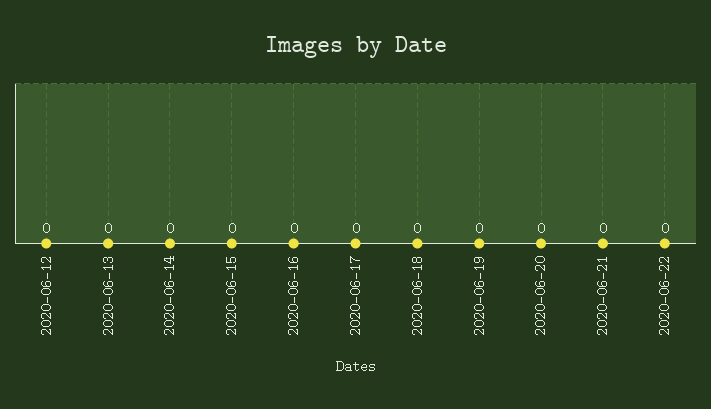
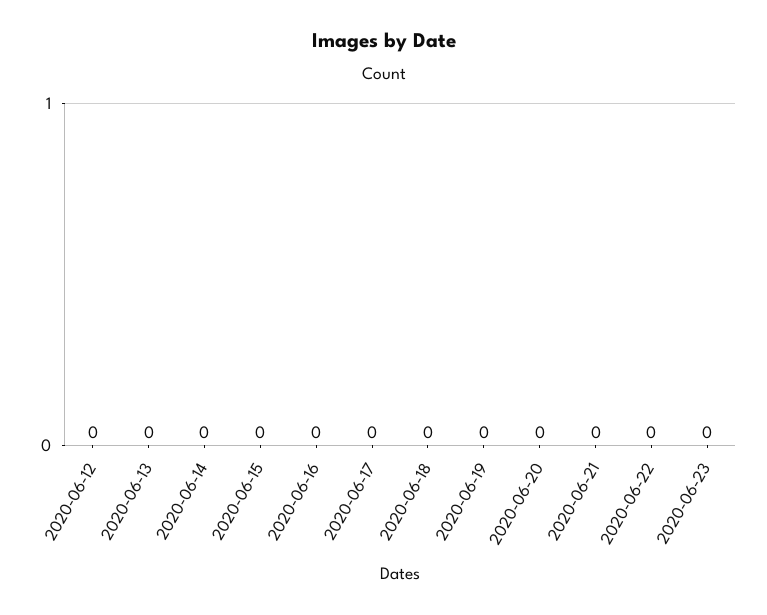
2020-06-23: none -> 0

